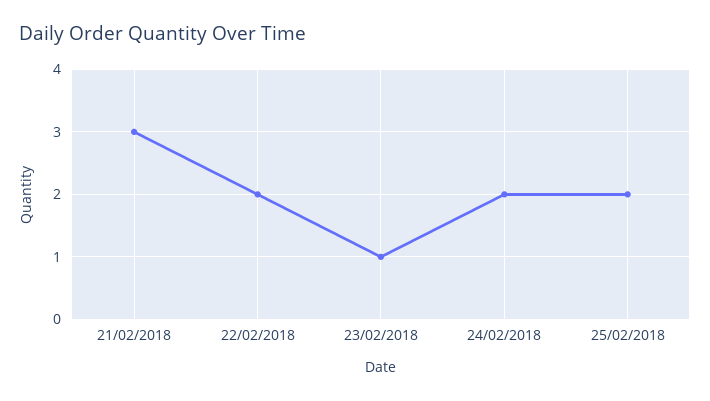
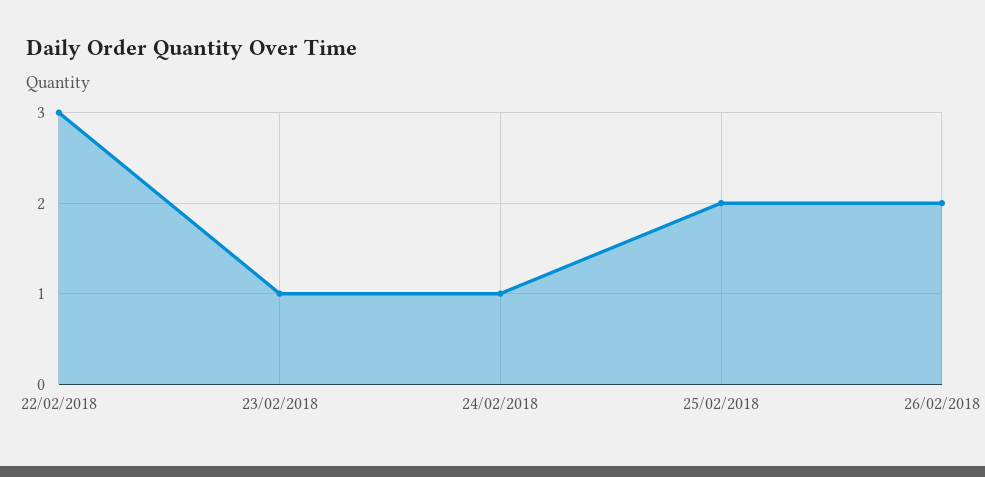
21/02/2018: 3 -> none
22/02/2018: 2 -> 3
24/02/2018: 2 -> 1
26/02/2018: none -> 2

